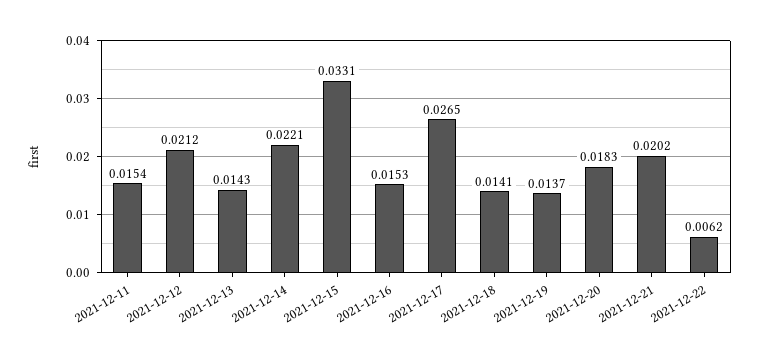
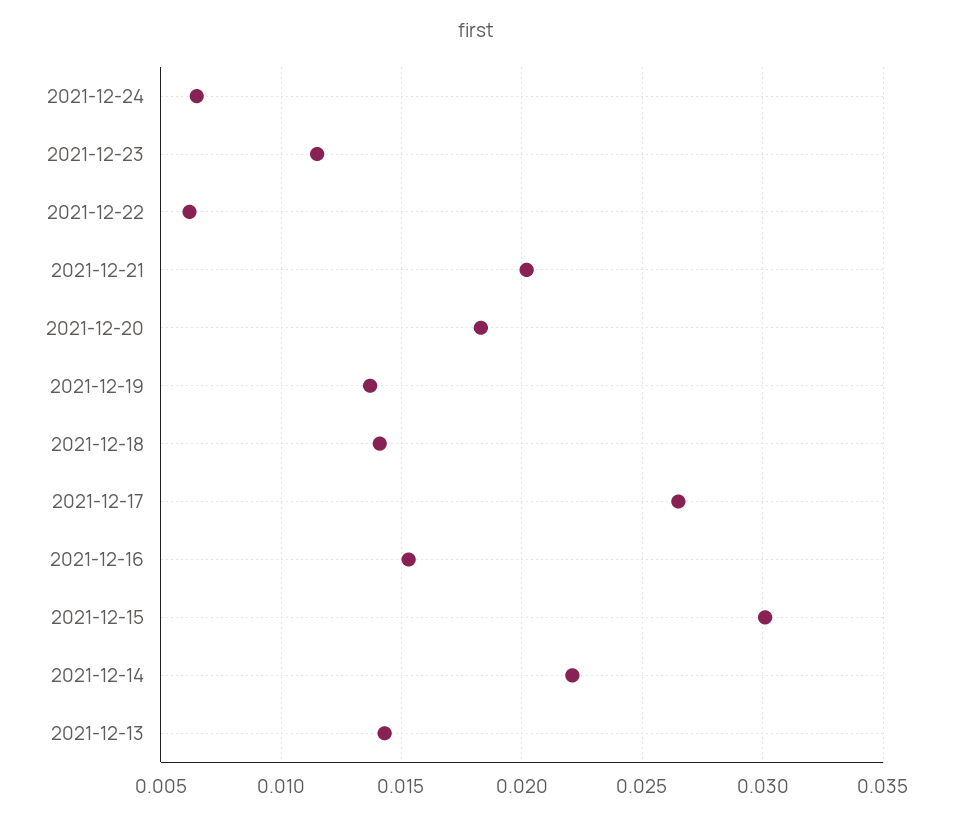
2021-12-11: 0.0154 -> none
2021-12-12: 0.0212 -> none
2021-12-15: 0.0331 -> 0.03
2021-12-24: none -> 0.0065
2021-12-23: none -> 0.0115

